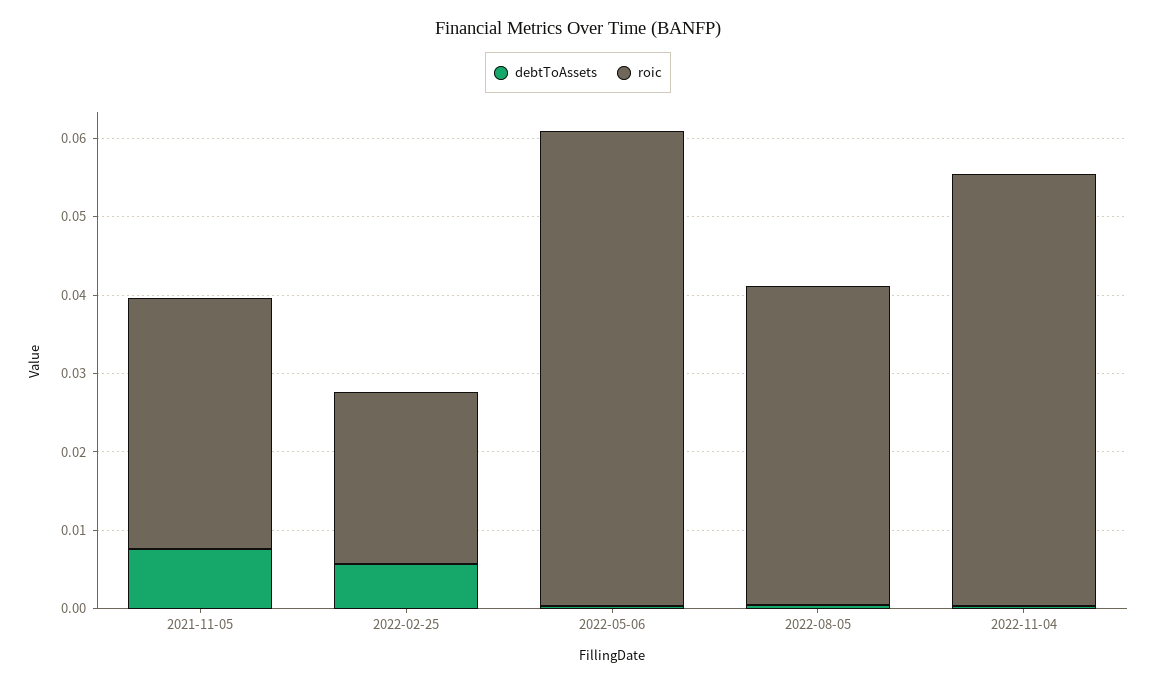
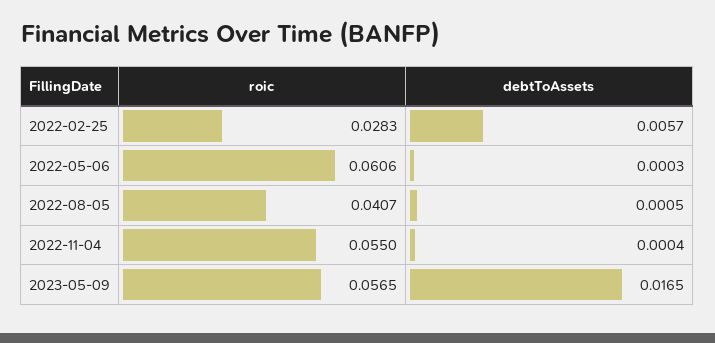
debtToAssets, 2021-11-05: 0.008 -> none
roic, 2021-11-05: 0.032 -> none
roic, 2022-02-25: 0.022 -> 0.0283
roic, 2023-05-09: none -> 0.0565
debtToAssets, 2023-05-09: none -> 0.0165

